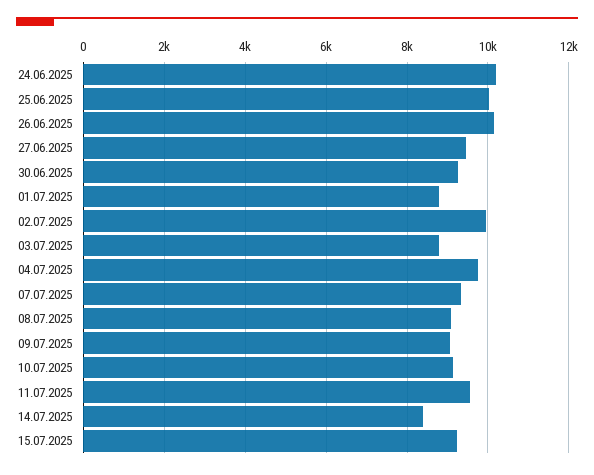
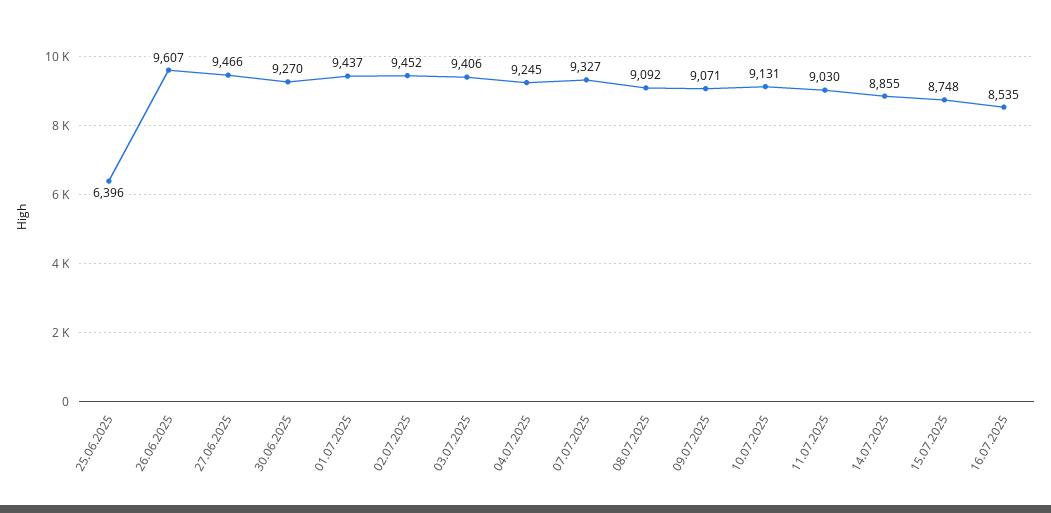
24.06.2025: 10200 -> none
25.06.2025: 10000 -> 6396
26.06.2025: 10200 -> 9607
01.07.2025: 8800 -> 9437
02.07.2025: 10000 -> 9452
03.07.2025: 8800 -> 9406
04.07.2025: 9800 -> 9245
11.07.2025: 9600 -> 9030
14.07.2025: 8400 -> 8855
15.07.2025: 9200 -> 8748
16.07.2025: none -> 8535

